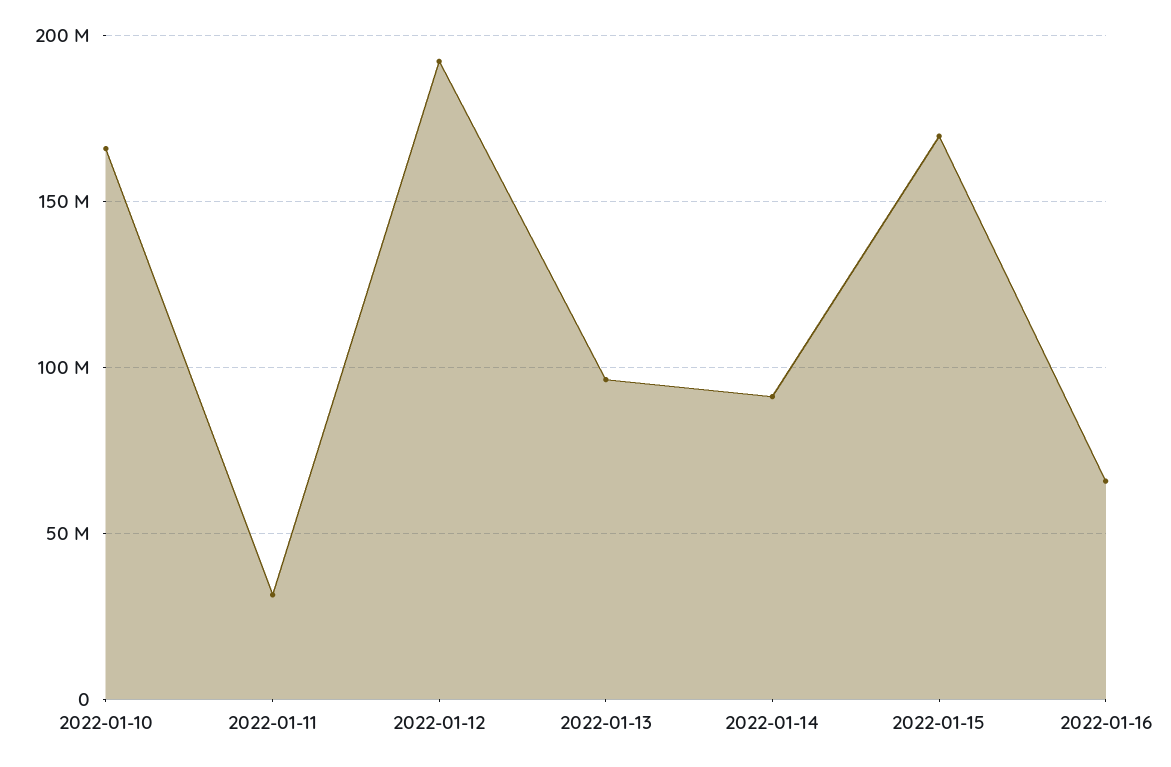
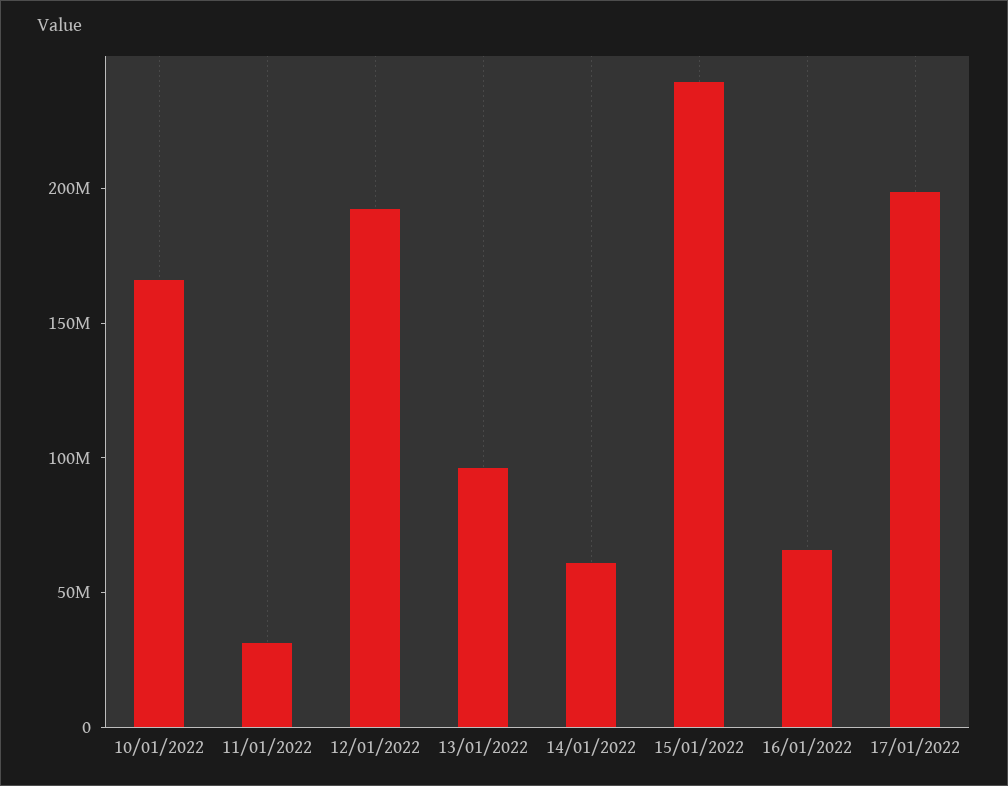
2022-01-14: 90000000 -> 60000000
2022-01-15: 170000000 -> 240000000
17/01/2022: none -> 200000000

